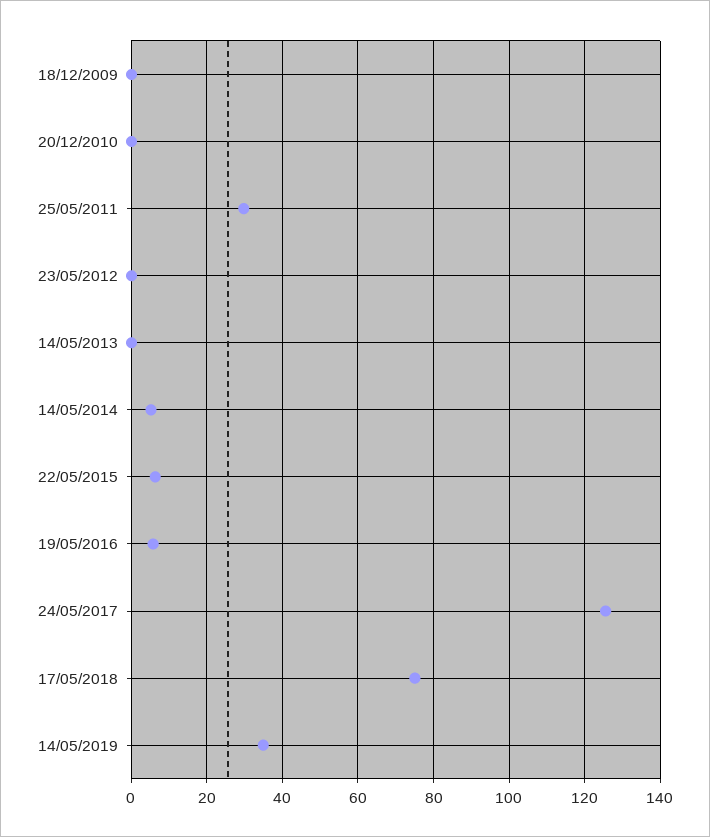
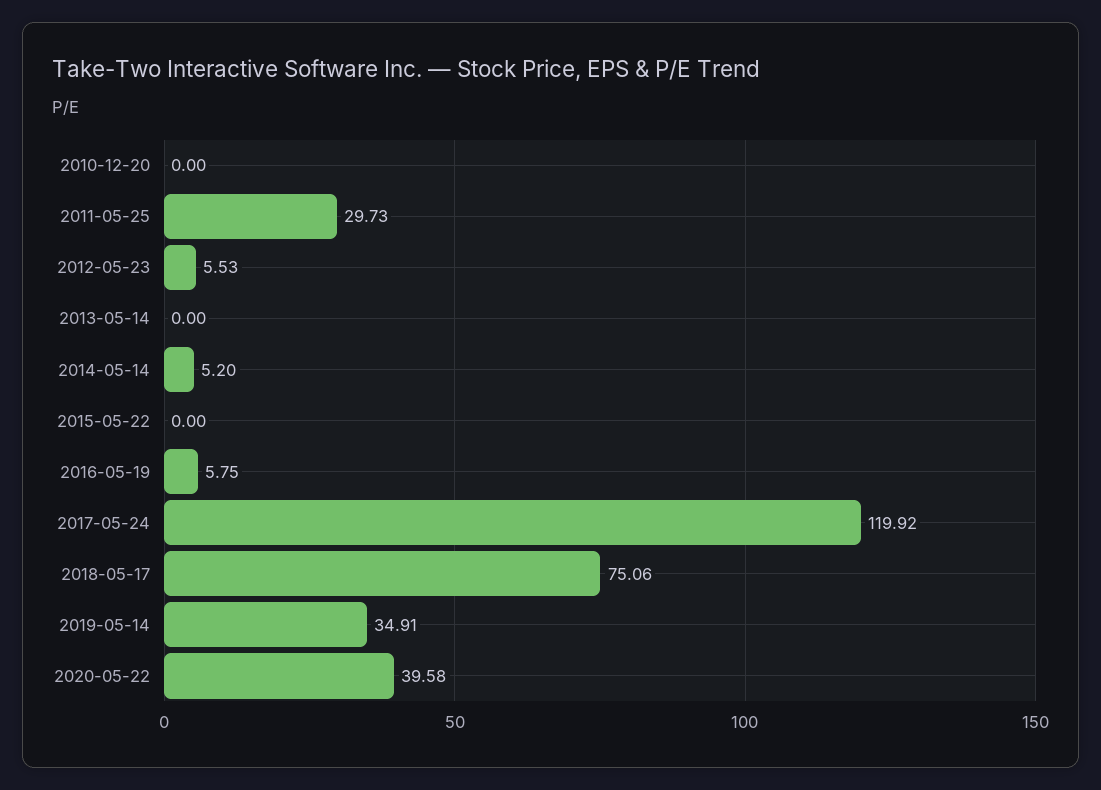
18/12/2009: 0 -> none
23/05/2012: 0 -> 5.53
22/05/2015: 6 -> 0
24/05/2017: 126 -> 119.92
2020-05-22: none -> 39.58

